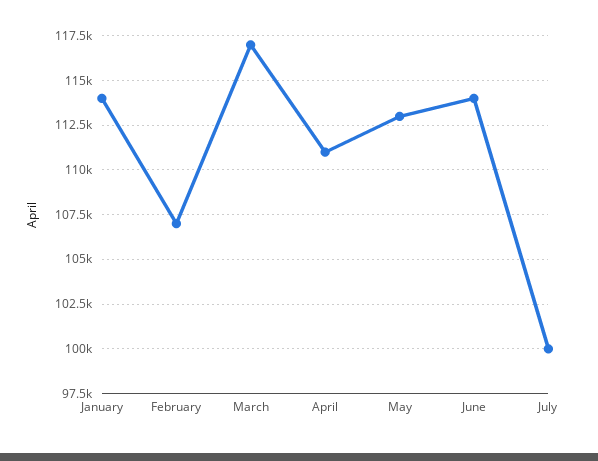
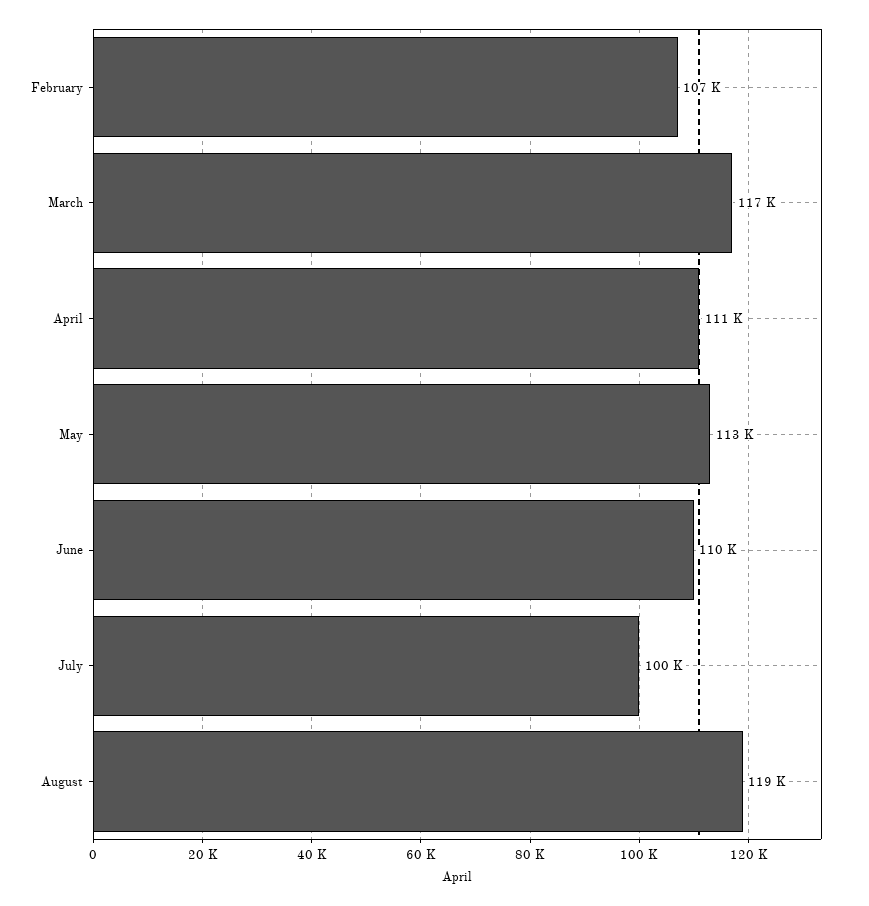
January: 114000 -> none
June: 114000 -> 110000
August: none -> 119000

